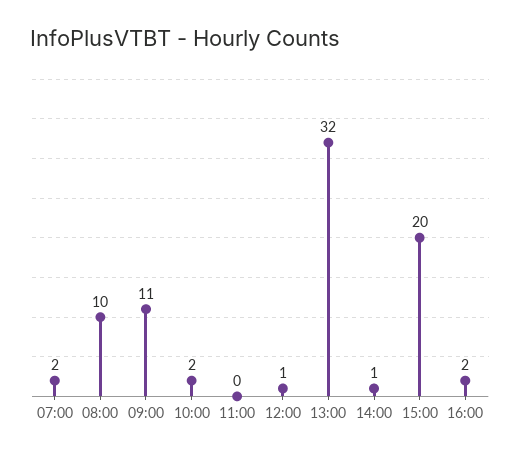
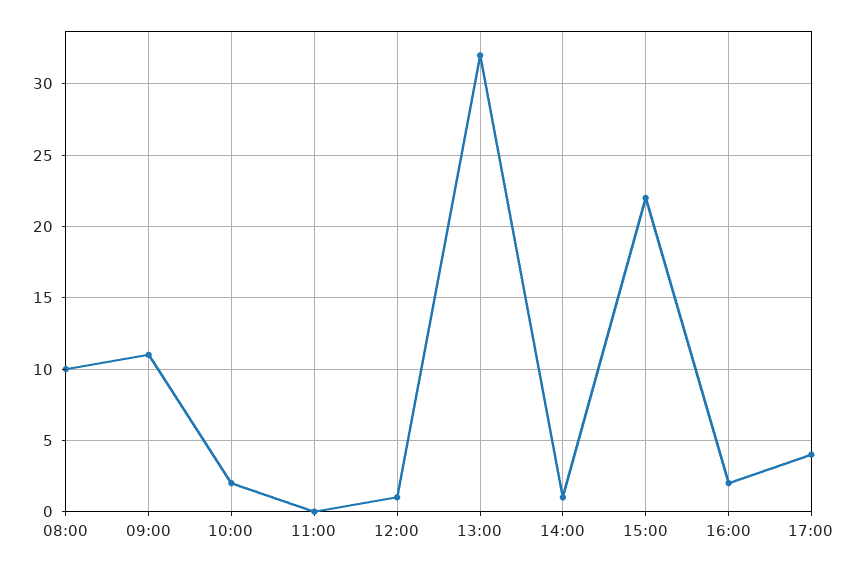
07:00: 2 -> none
15:00: 20 -> 22
17:00: none -> 4

